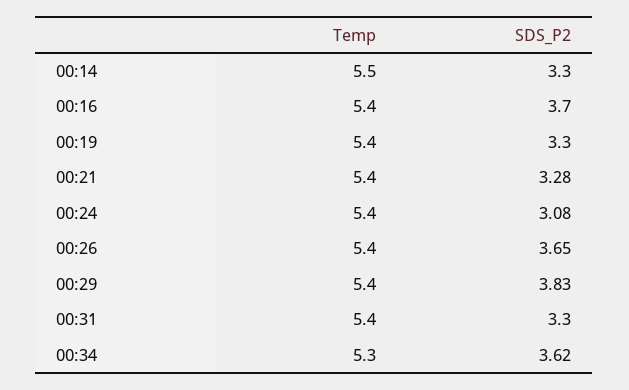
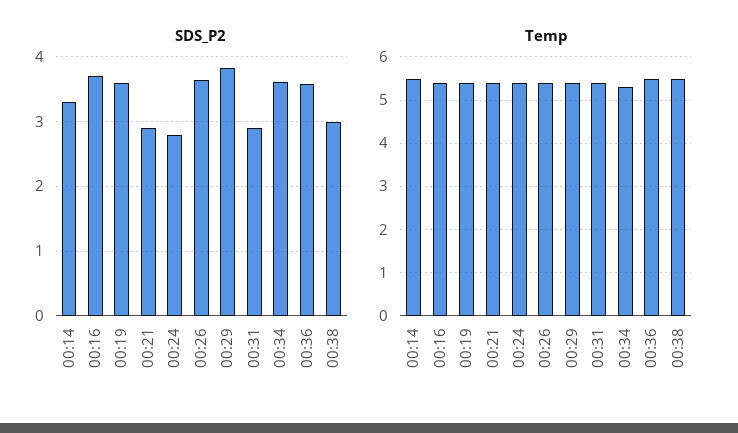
SDS_P2, 00:19: 3.3 -> 3.6
SDS_P2, 00:21: 3.28 -> 2.9
SDS_P2, 00:24: 3.08 -> 2.8
SDS_P2, 00:31: 3.3 -> 2.9
SDS_P2, 00:36: none -> 3.6
SDS_P2, 00:38: none -> 3
Temp, 00:36: none -> 5.5
Temp, 00:38: none -> 5.5

